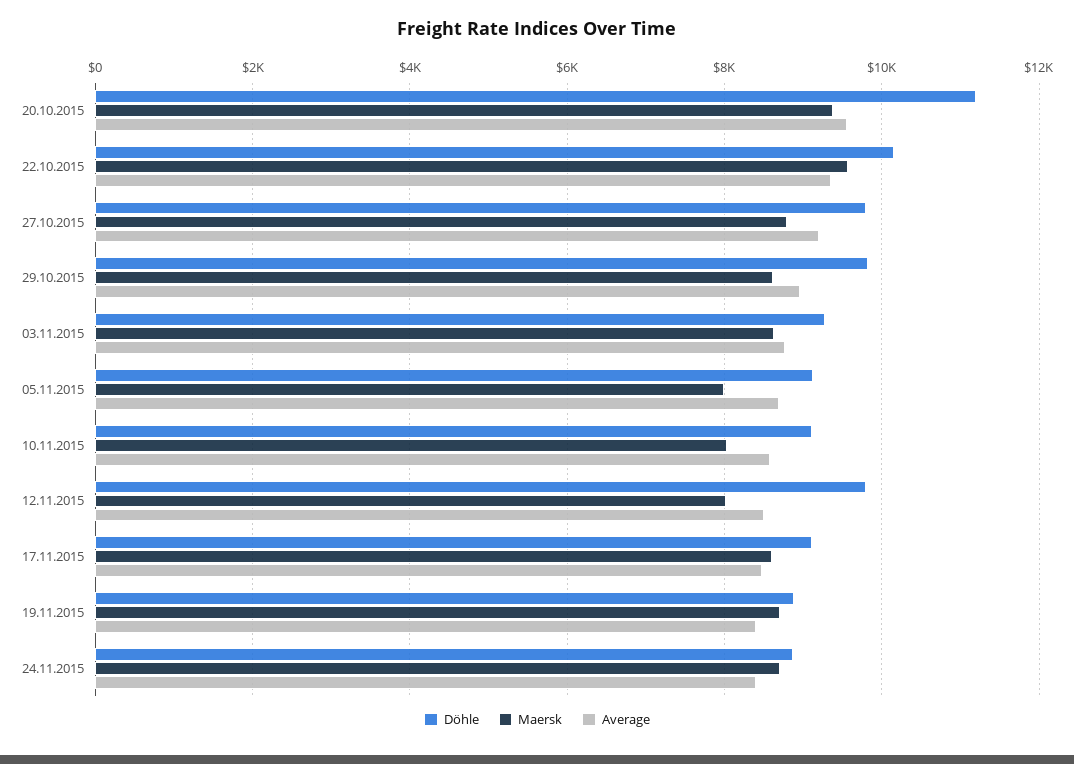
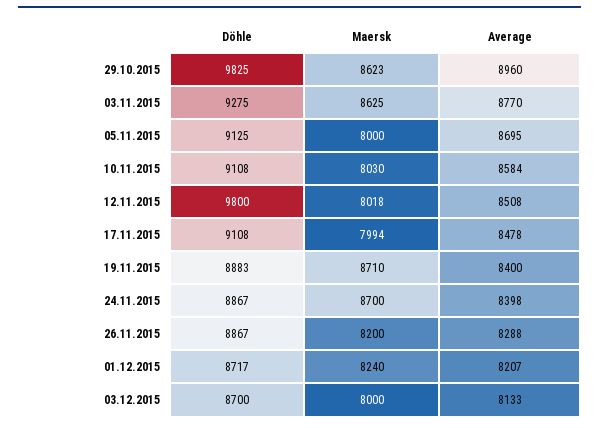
Döhle, 20.10.2015: 11200 -> none
Maersk, 20.10.2015: 9400 -> none
Average, 20.10.2015: 9600 -> none
Döhle, 22.10.2015: 10200 -> none
Maersk, 22.10.2015: 9600 -> none
Average, 22.10.2015: 9400 -> none
Döhle, 27.10.2015: 9800 -> none
Maersk, 27.10.2015: 8800 -> none
Average, 27.10.2015: 9200 -> none
Maersk, 17.11.2015: 8600 -> 7994
Döhle, 26.11.2015: none -> 8867
Maersk, 26.11.2015: none -> 8200
Average, 26.11.2015: none -> 8288
Döhle, 01.12.2015: none -> 8717
Maersk, 01.12.2015: none -> 8240
Average, 01.12.2015: none -> 8207
Döhle, 03.12.2015: none -> 8700
Maersk, 03.12.2015: none -> 8000
Average, 03.12.2015: none -> 8133

